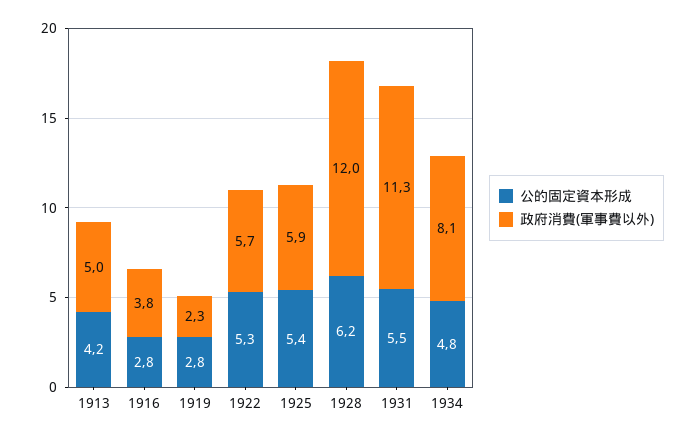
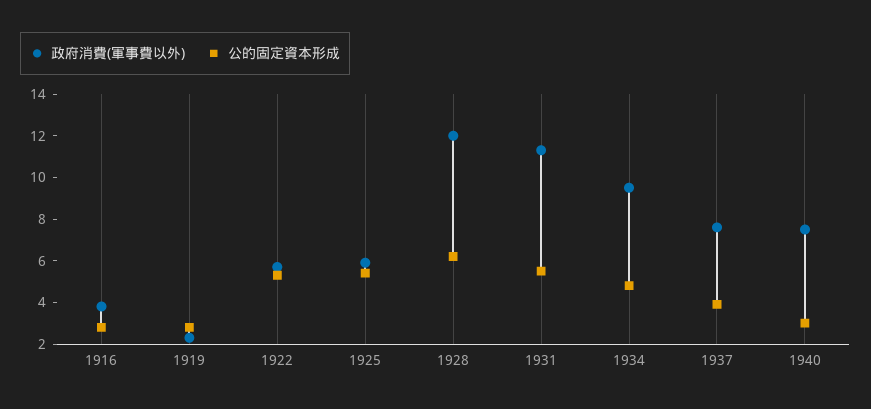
公的固定資本形成, 1913: 4.2 -> none
政府消費(軍事費以外), 1913: 5 -> none
政府消費(軍事費以外), 1934: 8.1 -> 9.5
政府消費(軍事費以外), 1937: none -> 7.5
公的固定資本形成, 1937: none -> 4
政府消費(軍事費以外), 1940: none -> 7.5
公的固定資本形成, 1940: none -> 3

